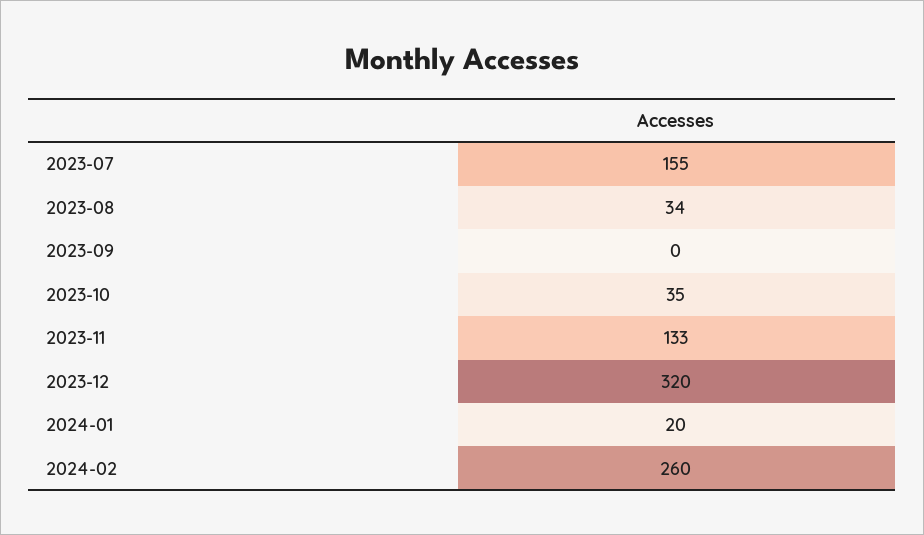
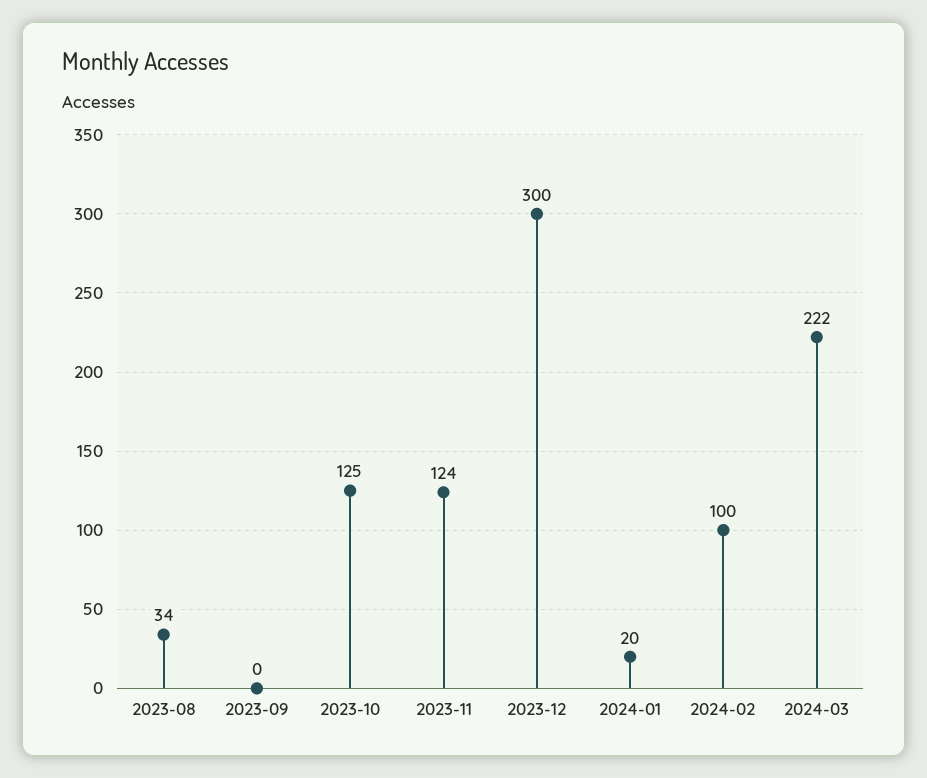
2023-07: 155 -> none
2023-10: 35 -> 125
2023-11: 133 -> 124
2023-12: 320 -> 300
2024-02: 260 -> 100
2024-03: none -> 222

